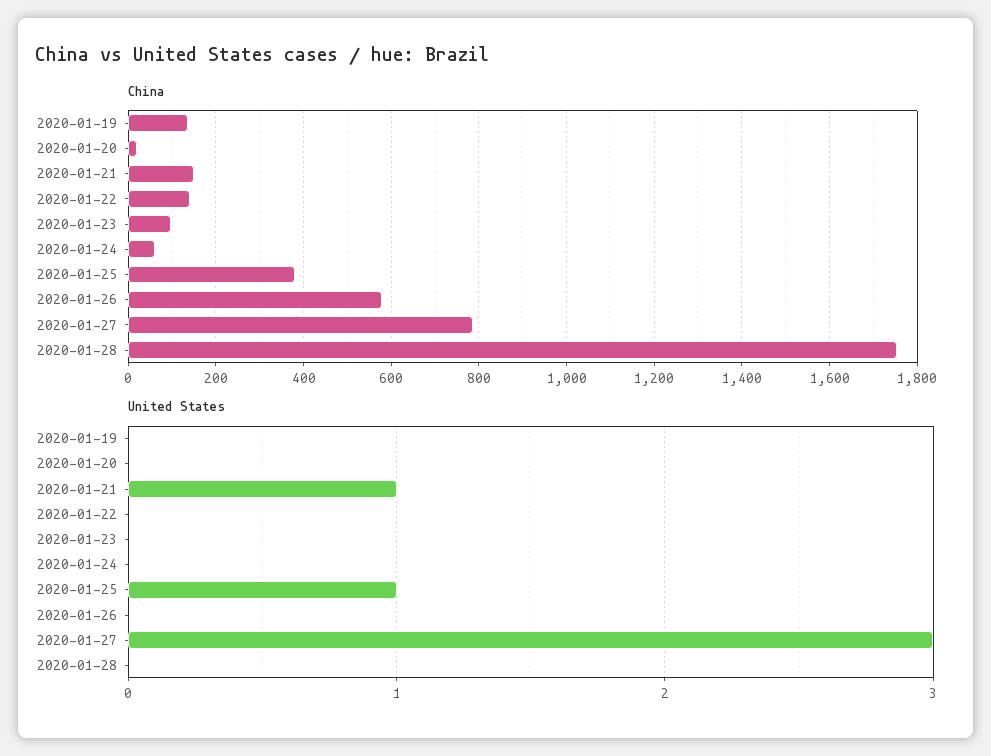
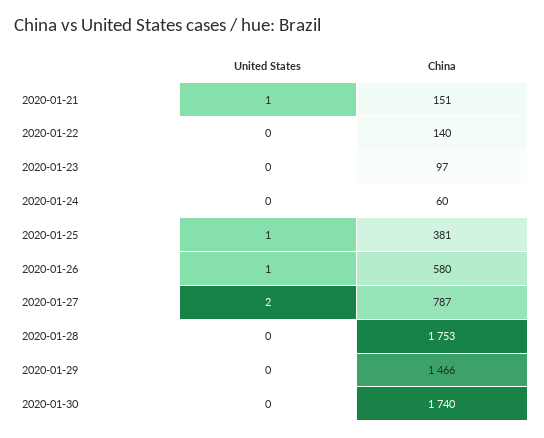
China, 2020-01-19: 140 -> none
China, 2020-01-20: 20 -> none
United States, 2020-01-19: 0 -> none
United States, 2020-01-20: 0 -> none
United States, 2020-01-26: 0 -> 1
United States, 2020-01-27: 3 -> 2
United States, 2020-01-29: none -> 0
China, 2020-01-29: none -> 1466
United States, 2020-01-30: none -> 0
China, 2020-01-30: none -> 1740

